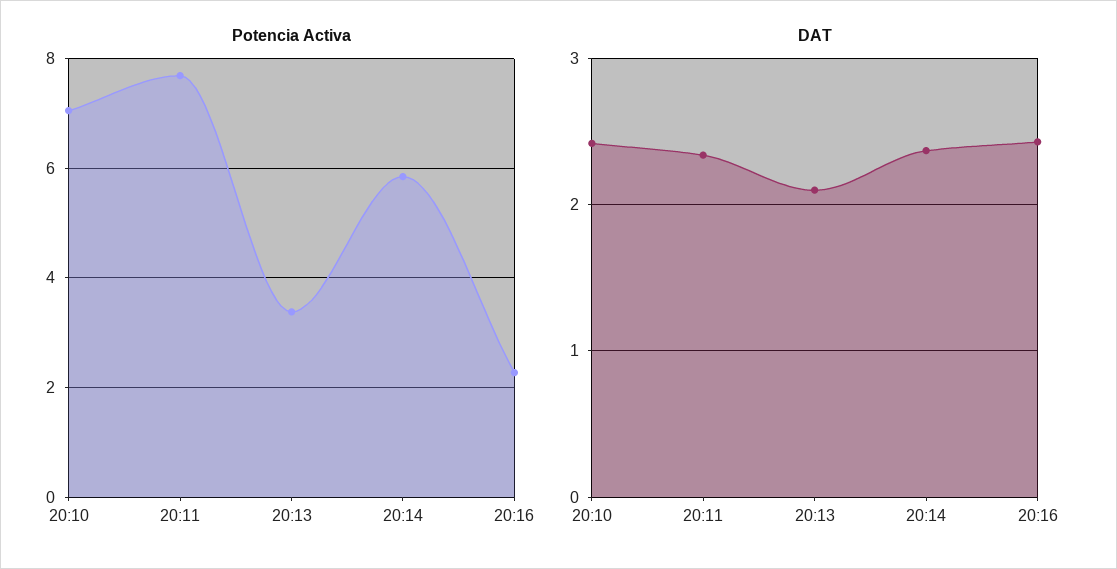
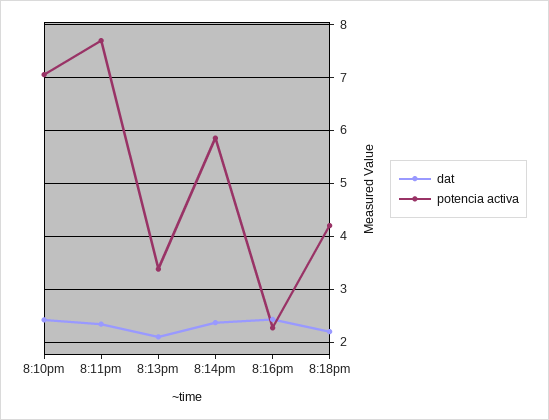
DAT, 8:18pm: none -> 2.2
Potencia Activa, 8:18pm: none -> 4.2

